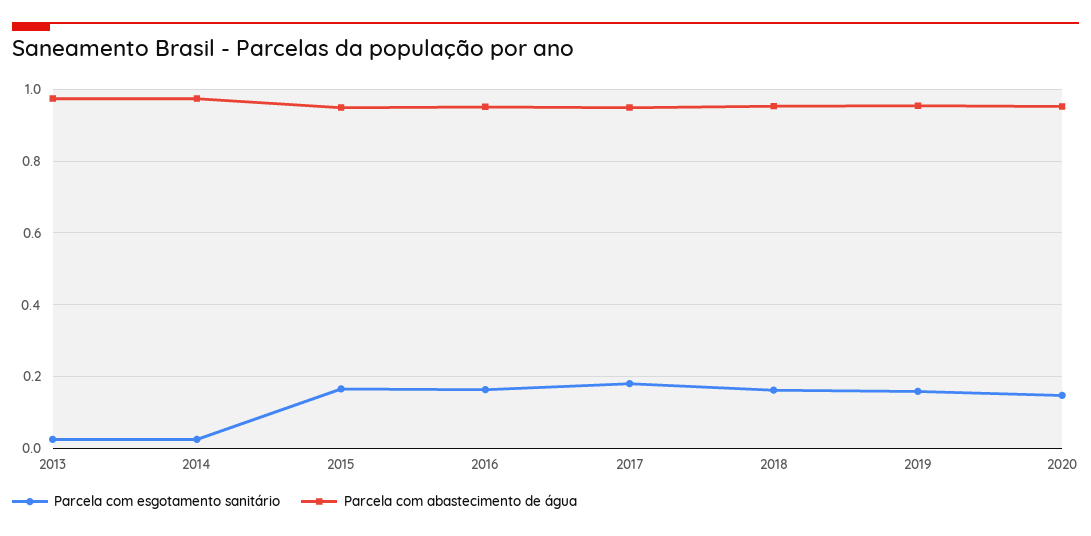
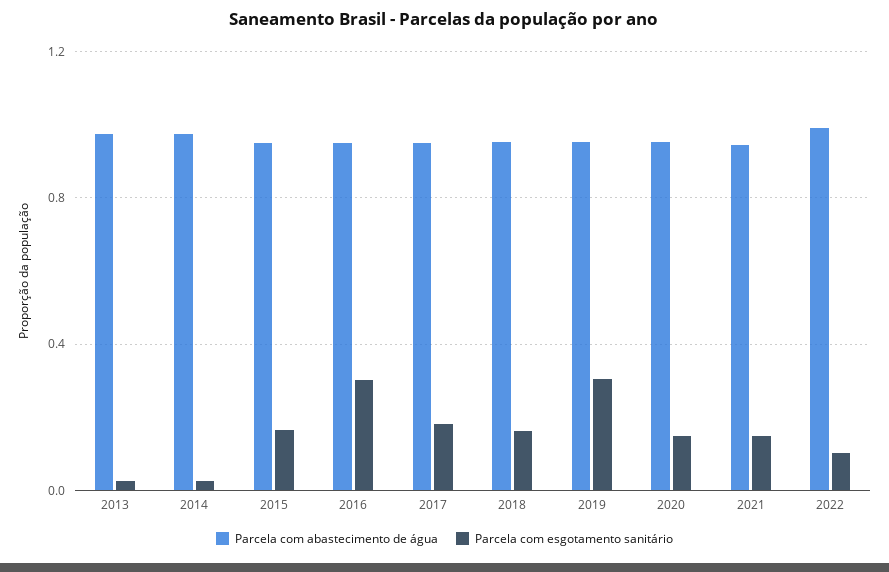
Parcela com esgotamento sanitário, 2016: 0.16 -> 0.3
Parcela com esgotamento sanitário, 2019: 0.16 -> 0.3
Parcela com abastecimento de água, 2021: none -> 0.95
Parcela com esgotamento sanitário, 2021: none -> 0.15
Parcela com abastecimento de água, 2022: none -> 1
Parcela com esgotamento sanitário, 2022: none -> 0.1

